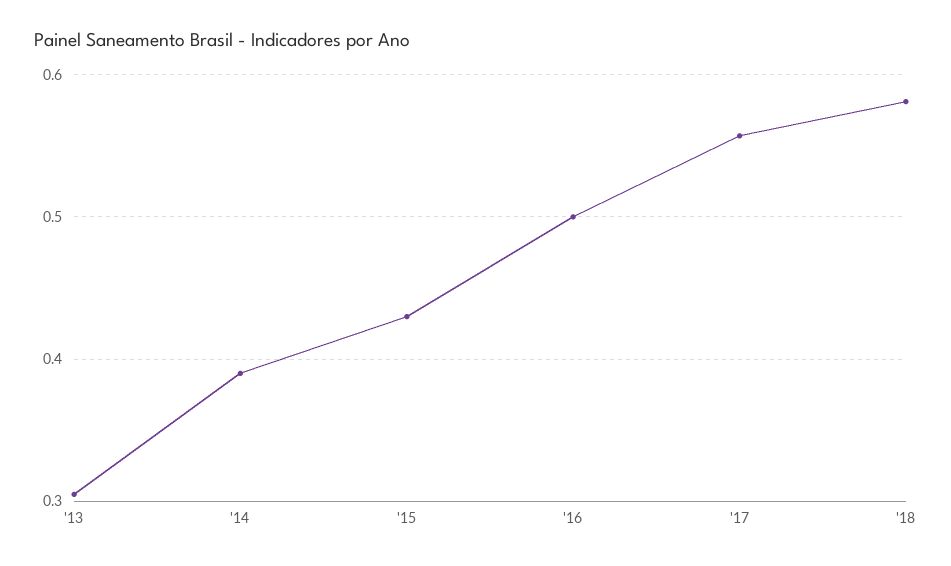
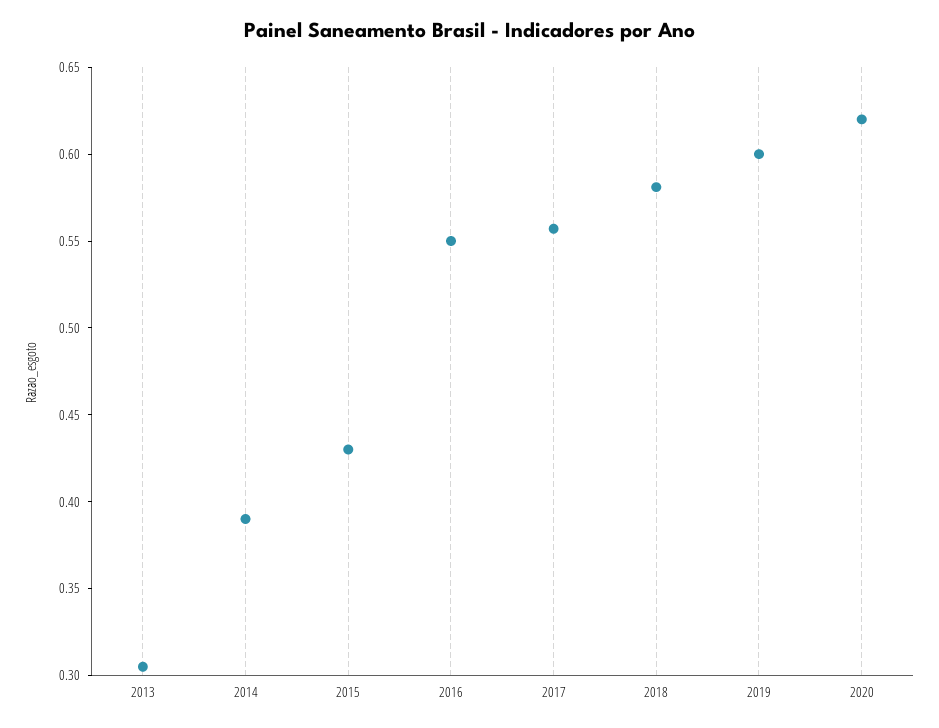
'16: 0.5 -> 0.55
2019: none -> 0.6
2020: none -> 0.62

